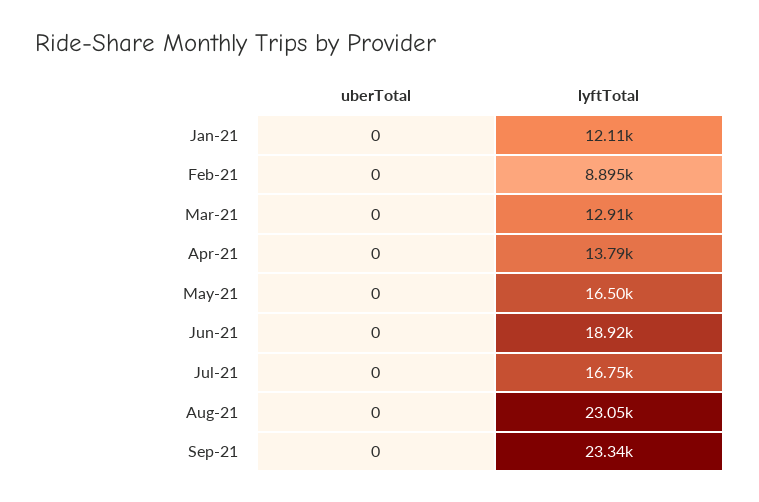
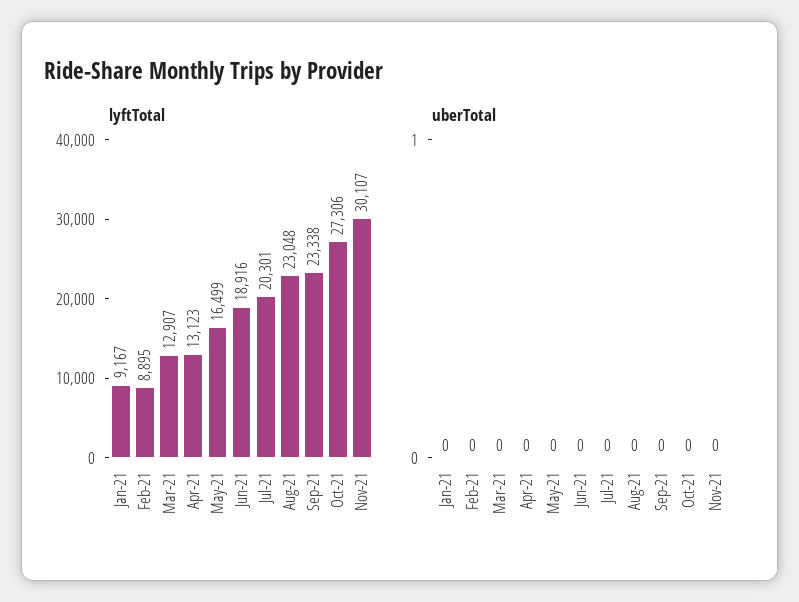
lyftTotal, Jan-21: 12110 -> 9167
lyftTotal, Apr-21: 13790 -> 13123
lyftTotal, Jul-21: 16750 -> 20301
lyftTotal, Oct-21: none -> 27306
lyftTotal, Nov-21: none -> 30107
uberTotal, Oct-21: none -> 0
uberTotal, Nov-21: none -> 0

